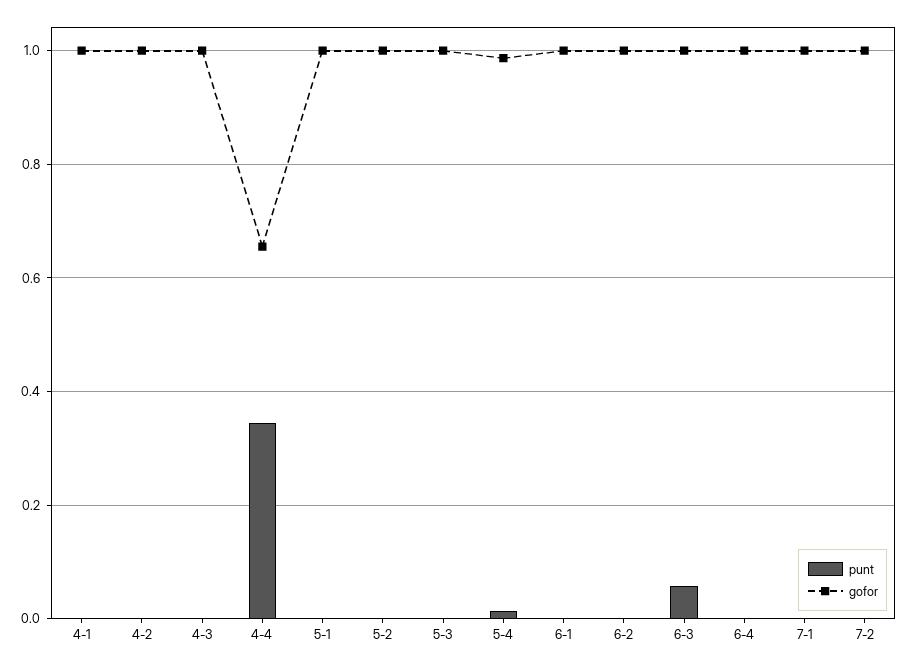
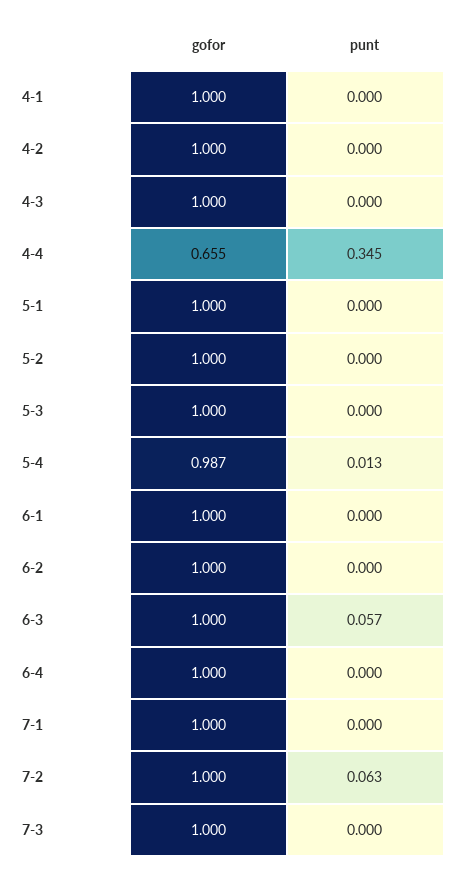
punt, 7-2: 0 -> 0.063
gofor, 7-3: none -> 1
punt, 7-3: none -> 0

